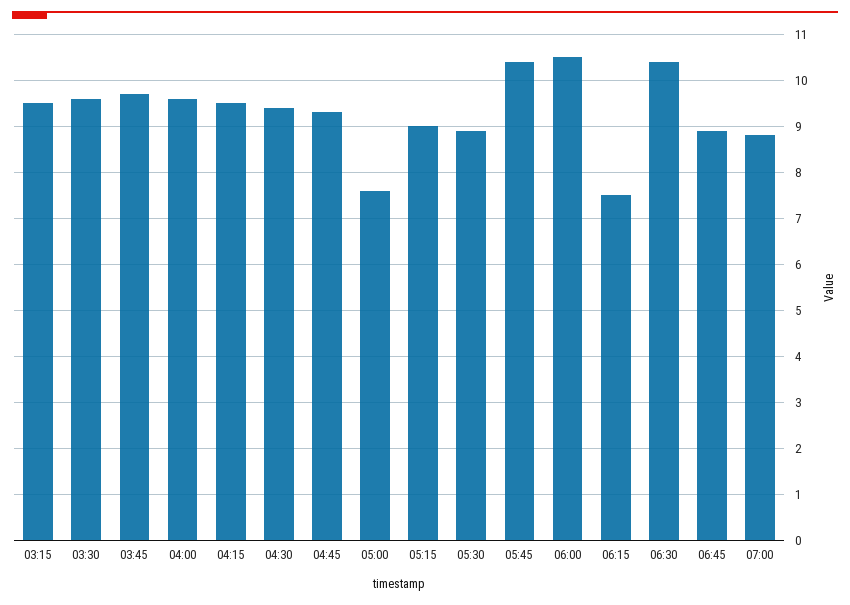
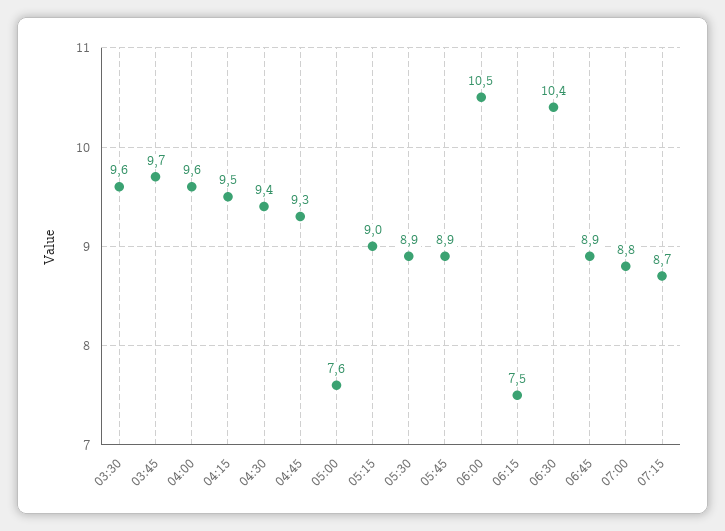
03:15: 9.5 -> none
05:45: 10.5 -> 8.9
07:15: none -> 8.7

